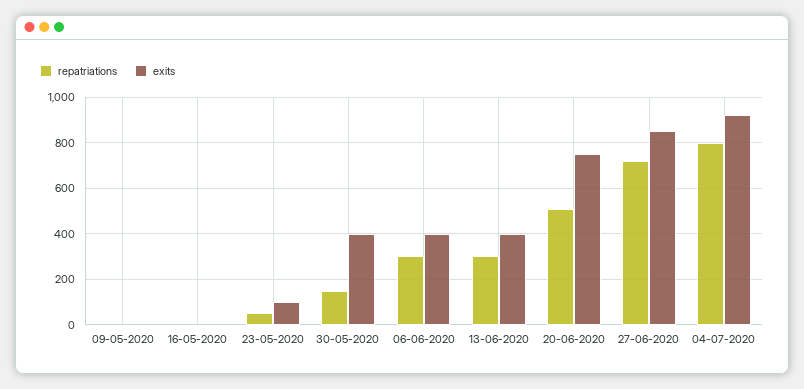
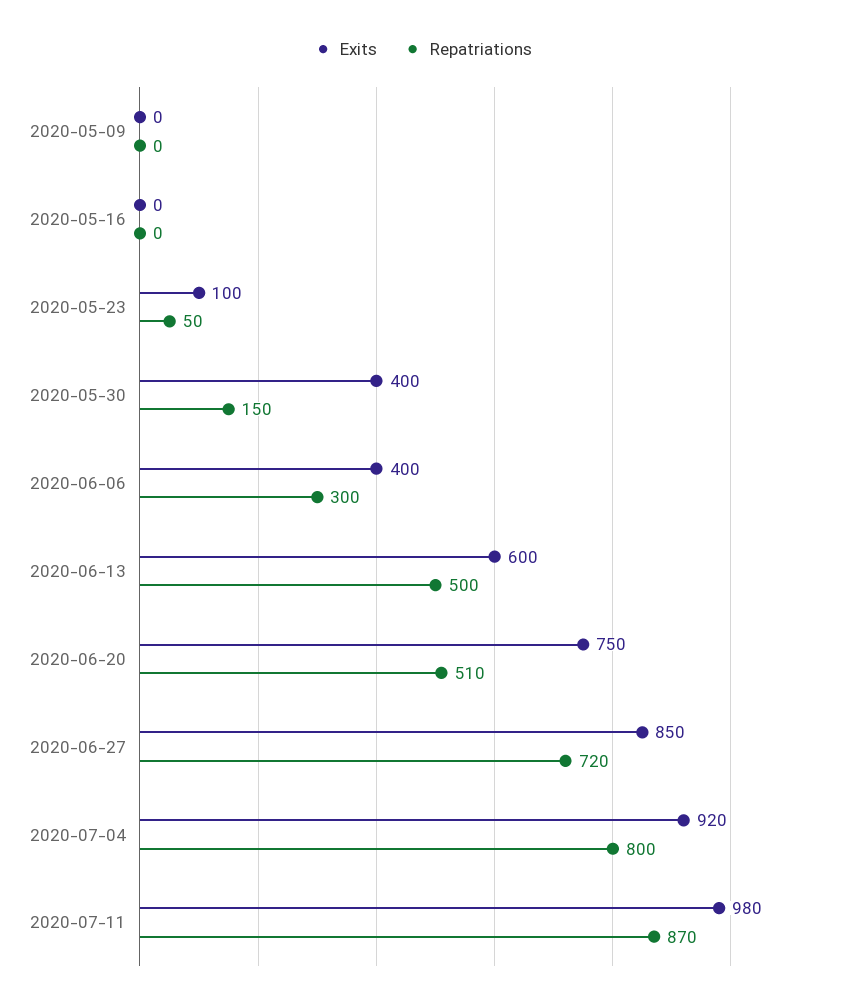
repatriations, 13-06-2020: 300 -> 500
exits, 13-06-2020: 400 -> 600
exits, 2020-07-11: none -> 980
repatriations, 2020-07-11: none -> 870

